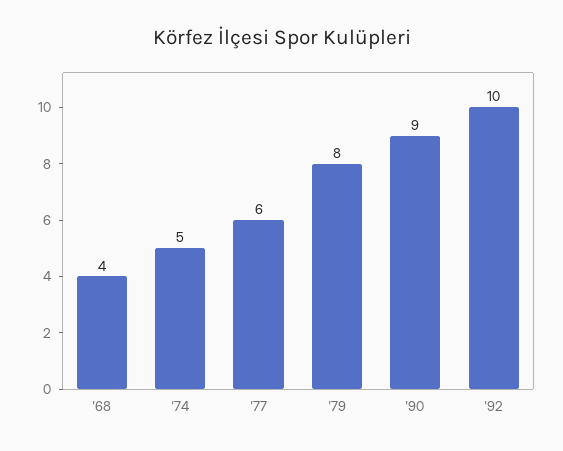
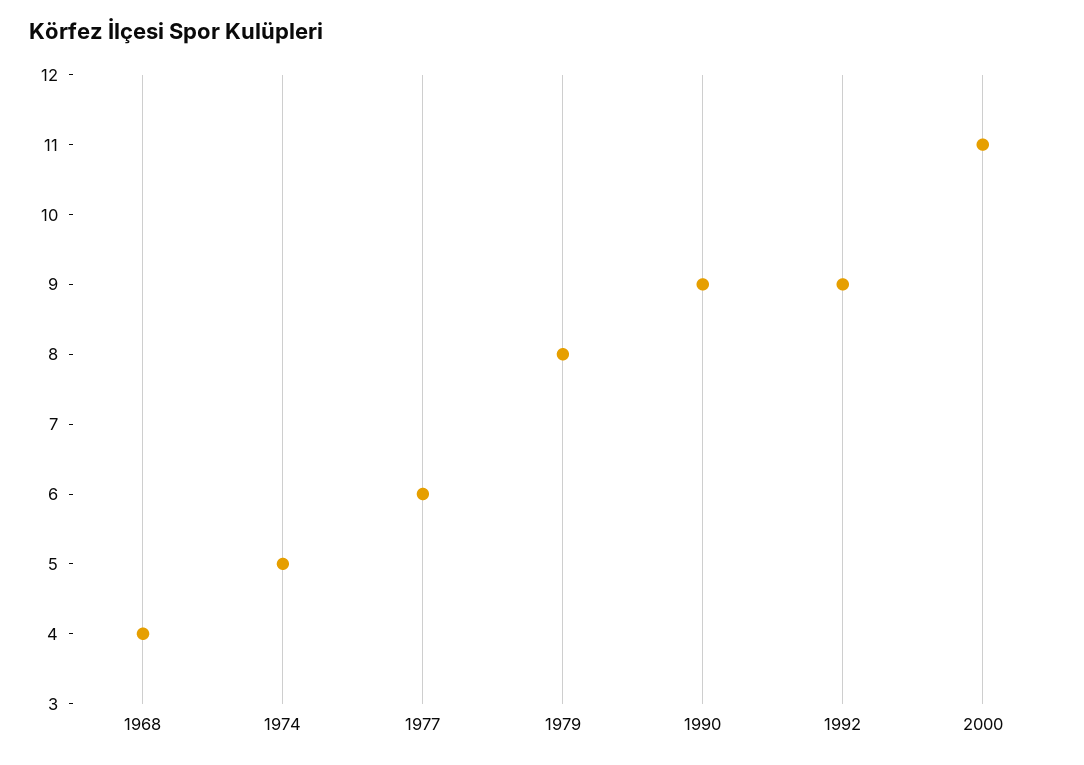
'92: 10 -> 9
2000: none -> 11

